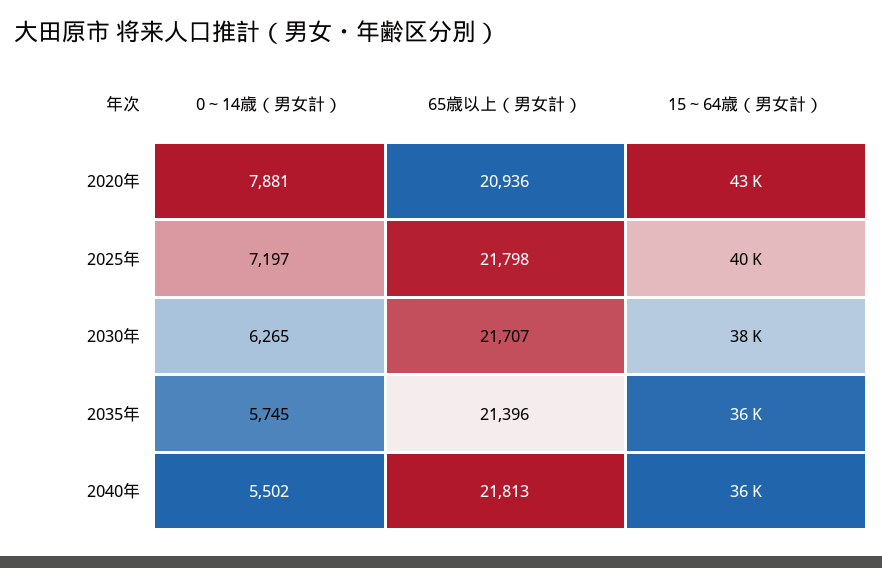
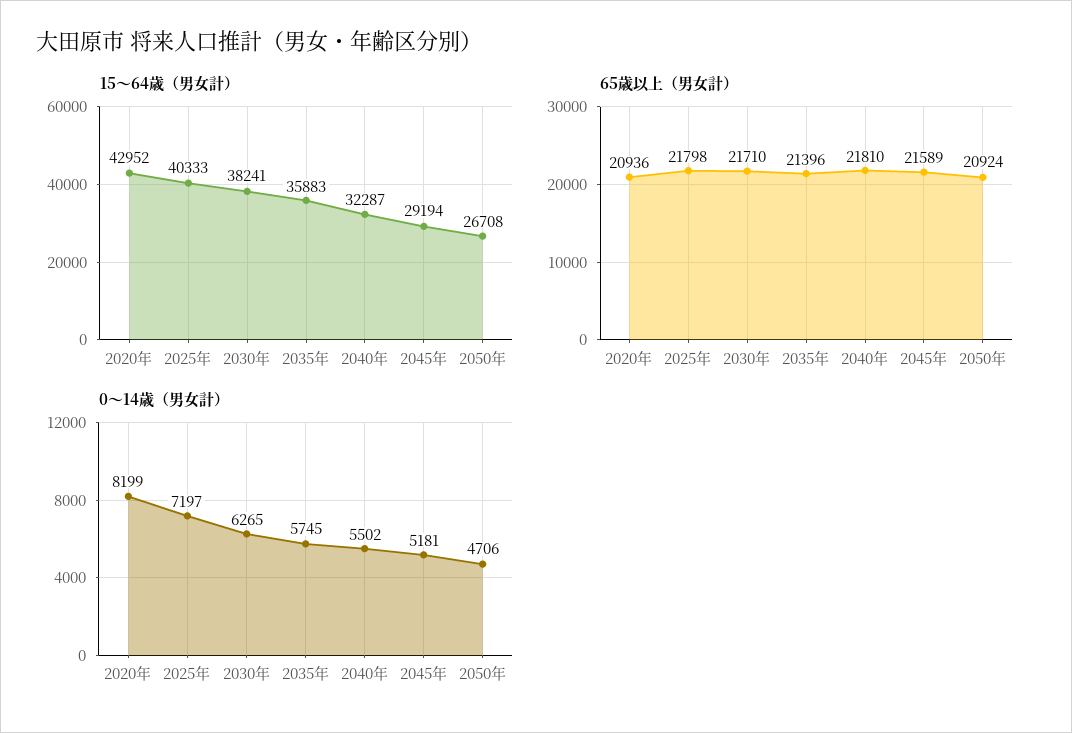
0～14歳（男女計）, 2020年: 7881 -> 8199
65歳以上（男女計）, 2030年: 21707 -> 21710
65歳以上（男女計）, 2040年: 21813 -> 21810
15～64歳（男女計）, 2040年: 36000 -> 32287
15～64歳（男女計）, 2045年: none -> 29194
15～64歳（男女計）, 2050年: none -> 26708
65歳以上（男女計）, 2045年: none -> 21589
65歳以上（男女計）, 2050年: none -> 20924
0～14歳（男女計）, 2045年: none -> 5181
0～14歳（男女計）, 2050年: none -> 4706

